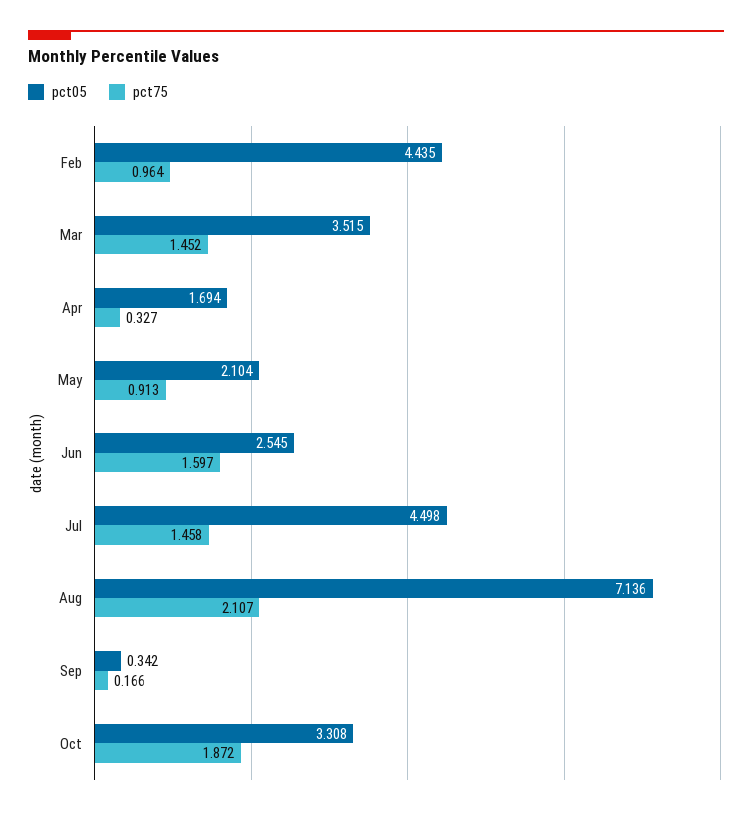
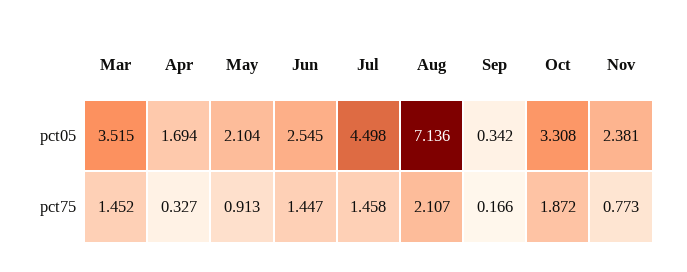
pct05, Feb: 4.435 -> none
pct75, Feb: 0.964 -> none
pct75, Jun: 1.597 -> 1.447
pct05, Nov: none -> 2.381
pct75, Nov: none -> 0.773

